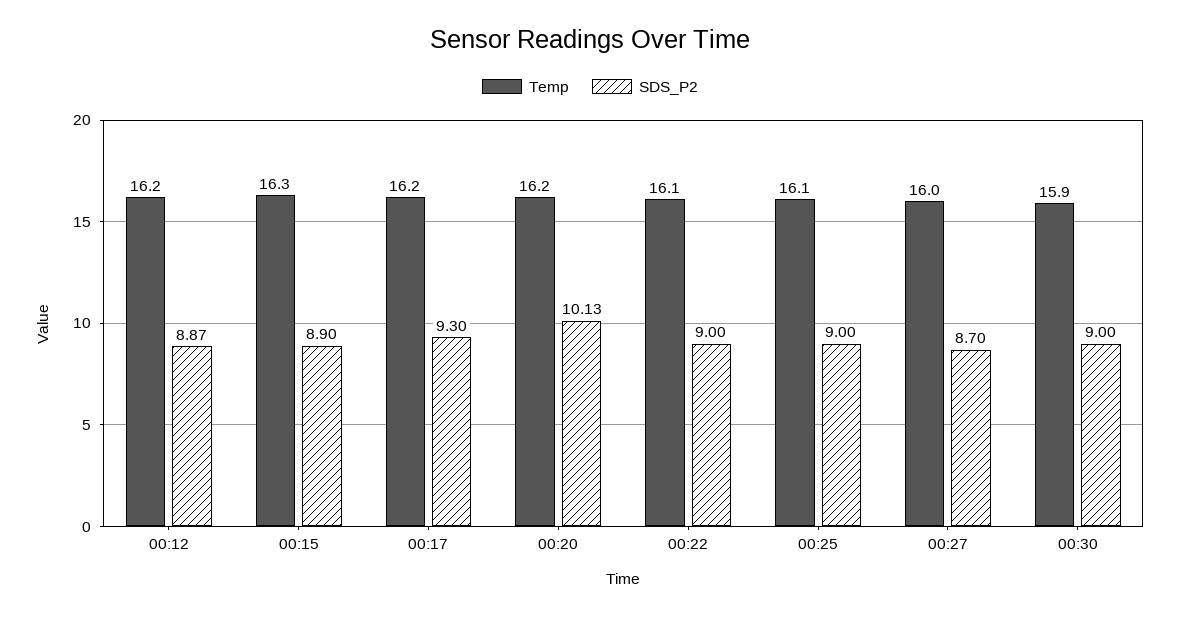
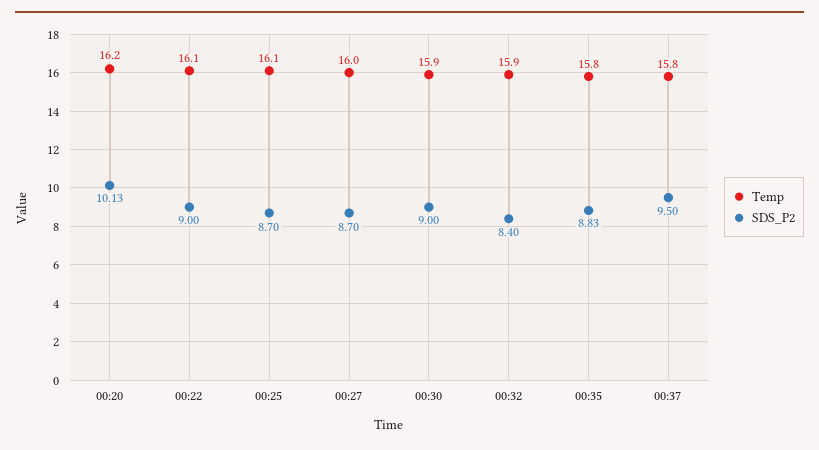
Temp, 00:12: 16.2 -> none
SDS_P2, 00:12: 8.87 -> none
Temp, 00:15: 16.3 -> none
SDS_P2, 00:15: 8.9 -> none
Temp, 00:17: 16.2 -> none
SDS_P2, 00:17: 9.3 -> none
SDS_P2, 00:25: 9 -> 8.7
Temp, 00:32: none -> 15.9
SDS_P2, 00:32: none -> 8.4
Temp, 00:35: none -> 15.8
SDS_P2, 00:35: none -> 8.83
Temp, 00:37: none -> 15.8
SDS_P2, 00:37: none -> 9.5

